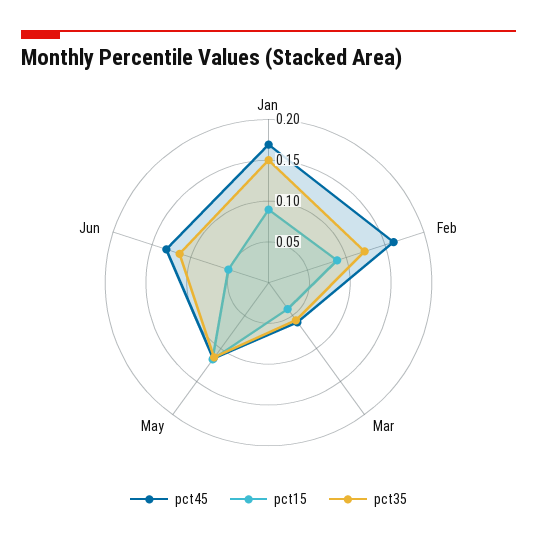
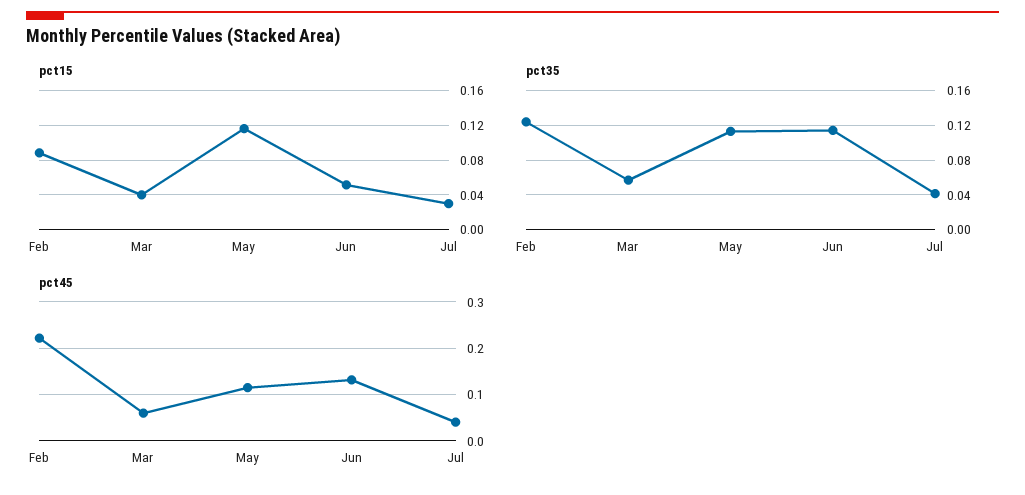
pct45, Jan: 0.17 -> none
pct15, Jan: 0.09 -> none
pct35, Jan: 0.15 -> none
pct45, Feb: 0.16 -> 0.22
pct15, Jul: none -> 0.03
pct35, Jul: none -> 0.04
pct45, Jul: none -> 0.04

